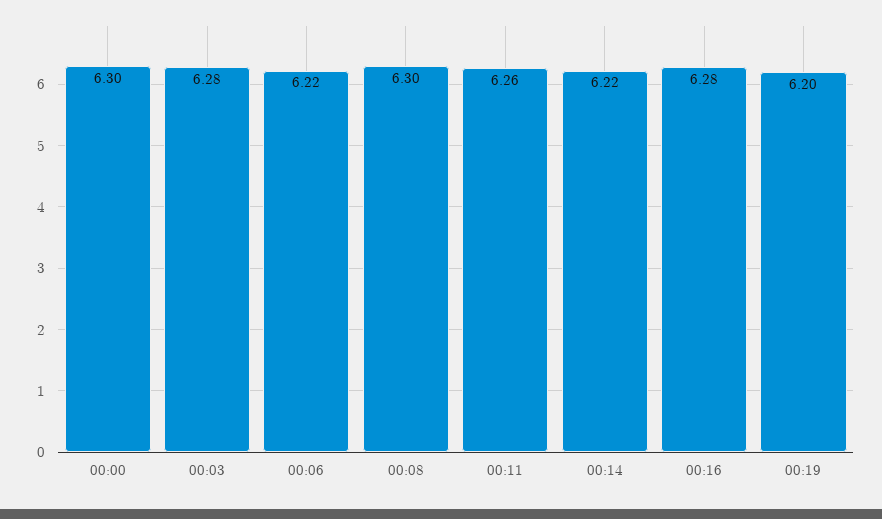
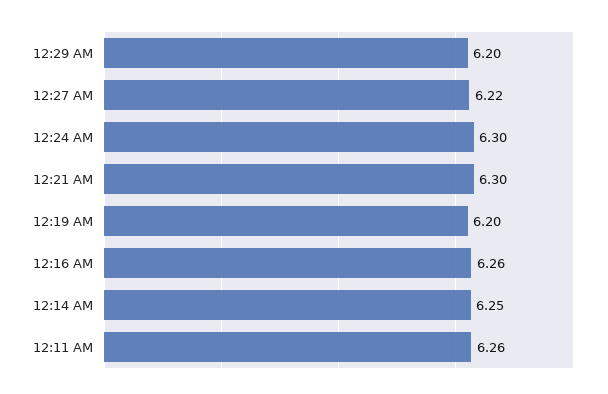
00:00: 6.3 -> none
00:03: 6.28 -> none
00:06: 6.22 -> none
00:08: 6.3 -> none
00:14: 6.22 -> 6.25
00:16: 6.28 -> 6.26
12:29 AM: none -> 6.2
12:27 AM: none -> 6.22
12:24 AM: none -> 6.3
12:21 AM: none -> 6.3

